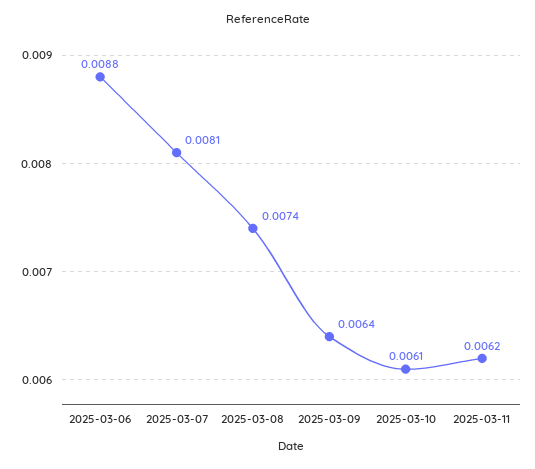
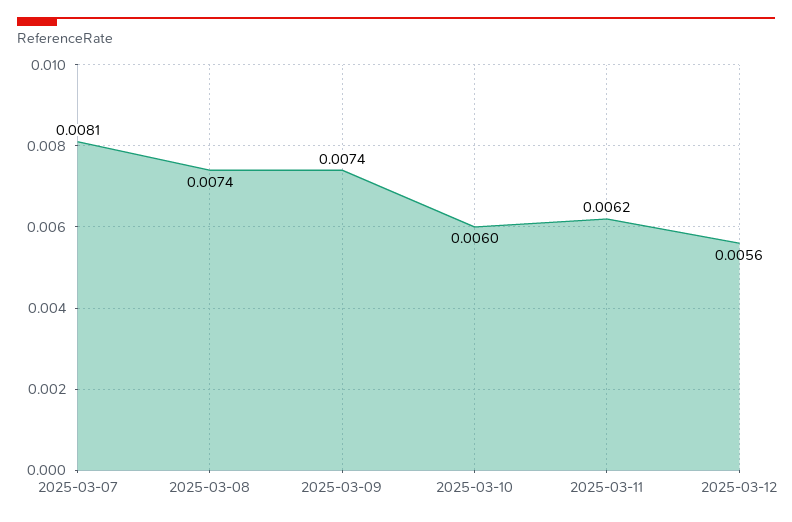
2025-03-06: 0.0088 -> none
2025-03-09: 0.0064 -> 0.0074
2025-03-10: 0.0061 -> 0.006
2025-03-12: none -> 0.0056

